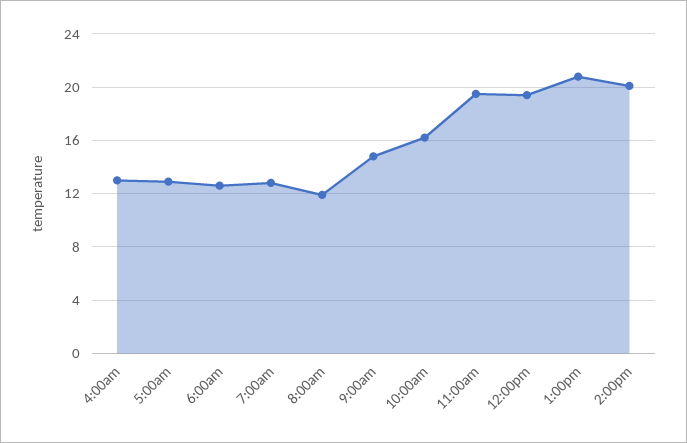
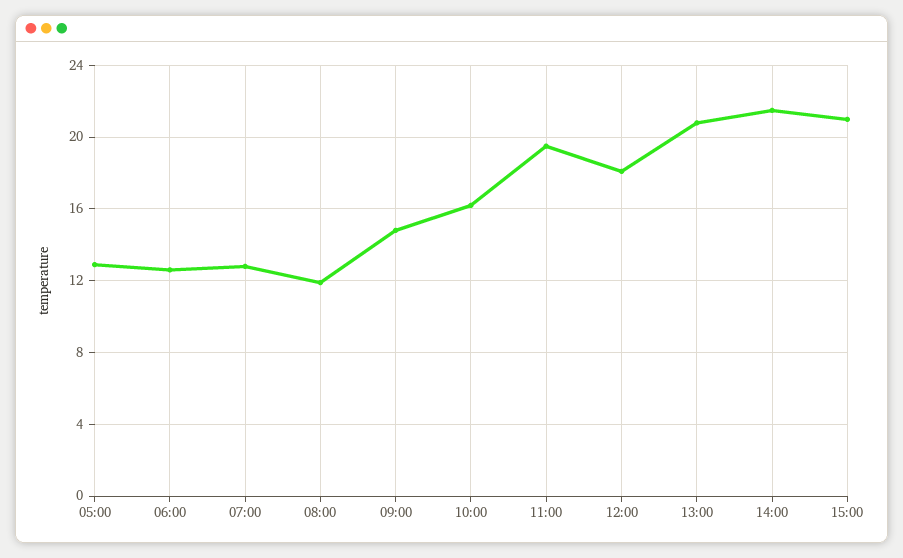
4:00am: 13 -> none
12:00pm: 19.5 -> 18
2:00pm: 20 -> 21.5
15:00: none -> 21

